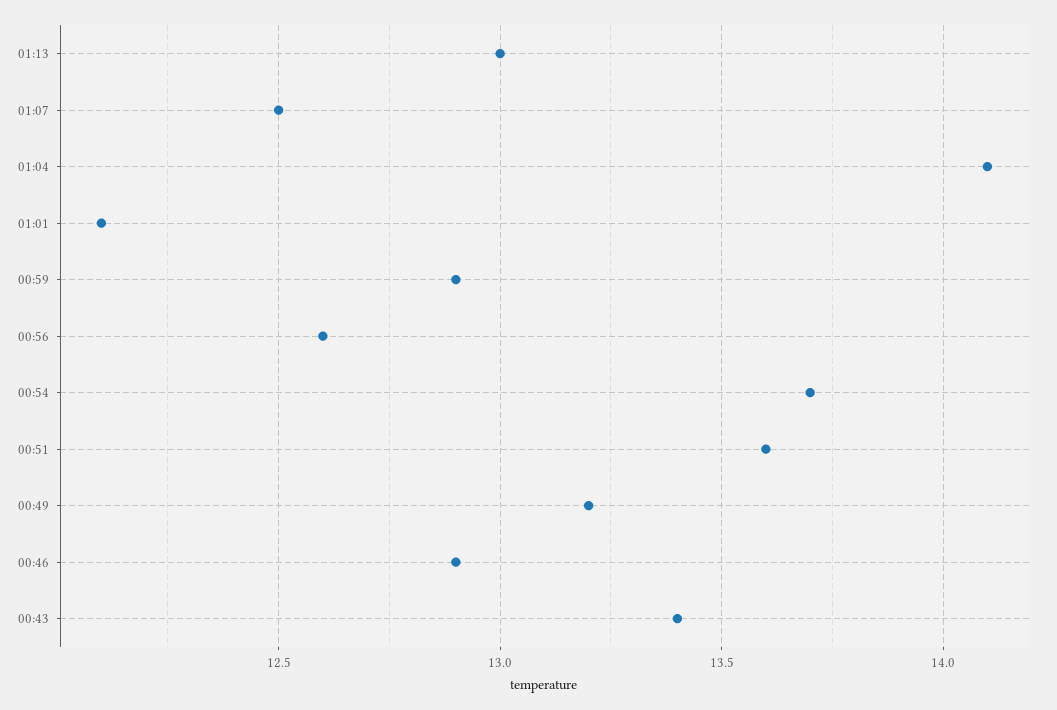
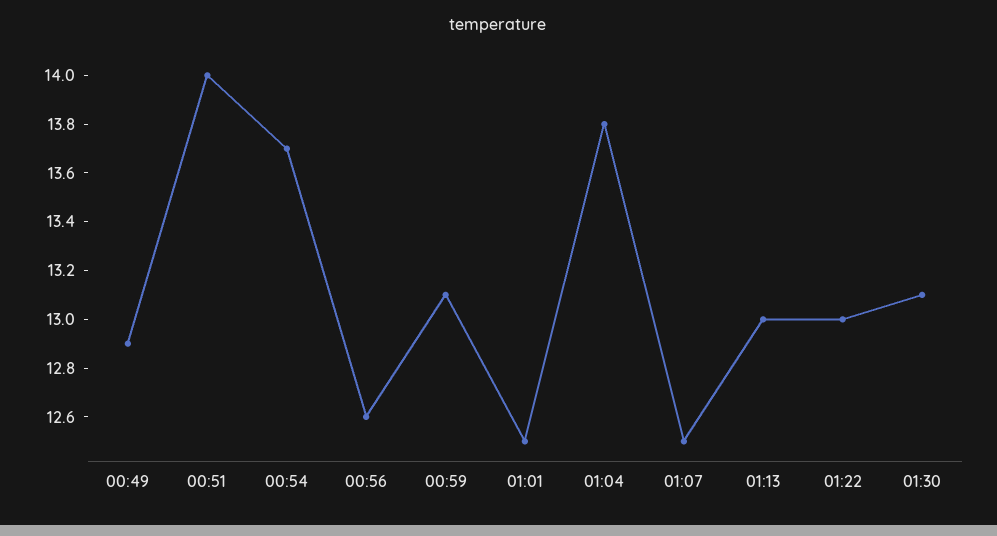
01:04: 14.1 -> 13.8
01:01: 12.1 -> 12.5
00:59: 12.9 -> 13.1
00:51: 13.6 -> 14
00:49: 13.2 -> 12.9
00:46: 12.9 -> none
00:43: 13.4 -> none
01:22: none -> 13
01:30: none -> 13.1

